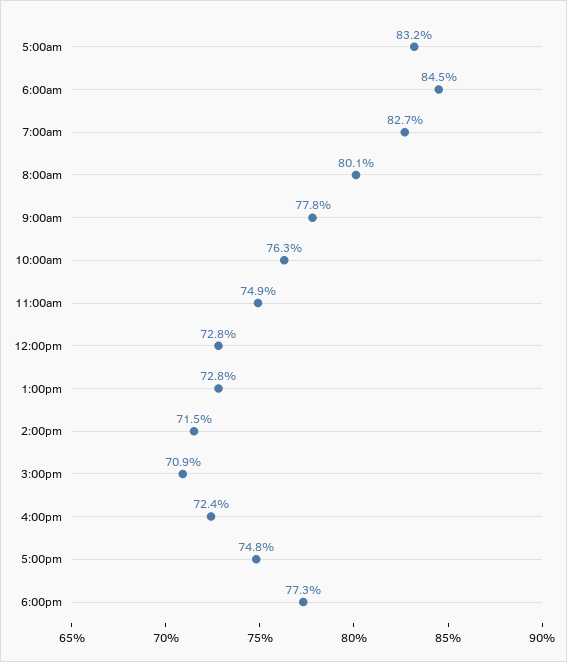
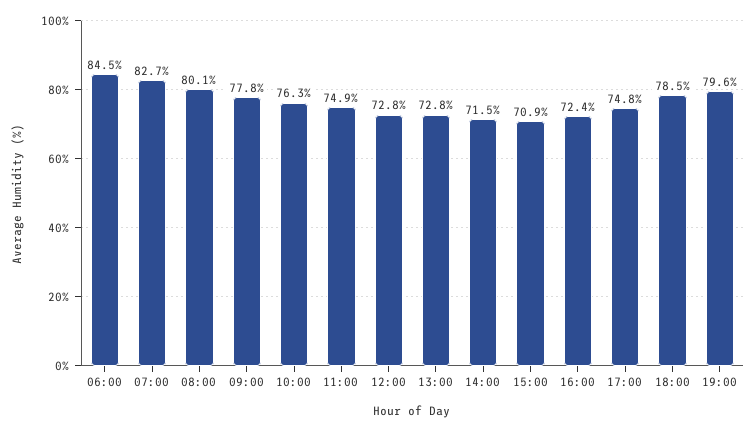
5:00am: 83.2 -> none
6:00pm: 77.3 -> 78.5
19:00: none -> 79.6

